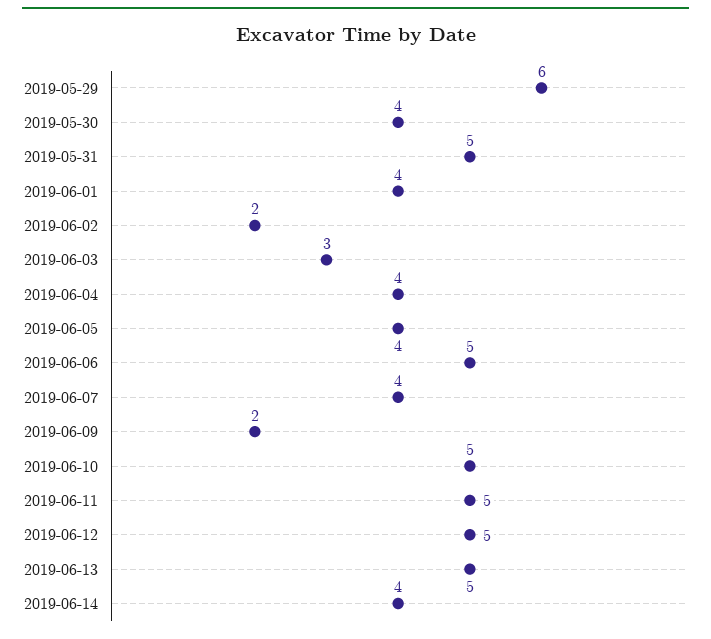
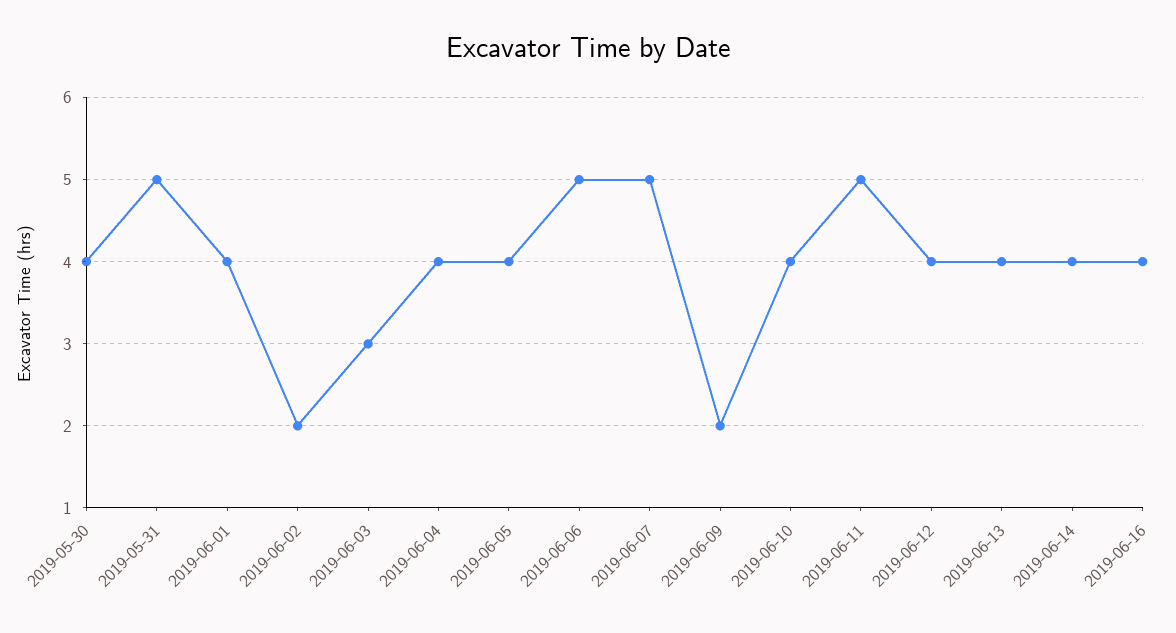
2019-05-29: 6 -> none
2019-06-07: 4 -> 5
2019-06-10: 5 -> 4
2019-06-12: 5 -> 4
2019-06-13: 5 -> 4
2019-06-16: none -> 4

